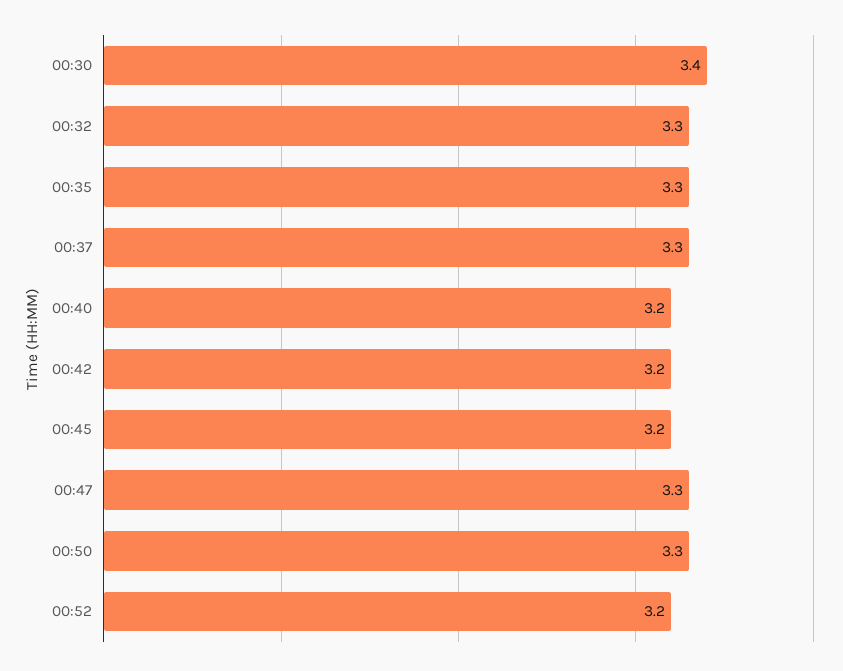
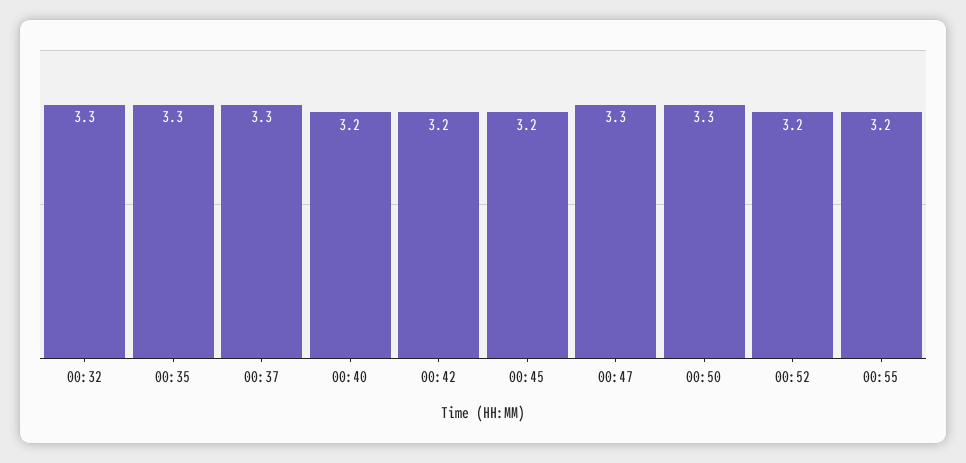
00:30: 3.4 -> none
00:55: none -> 3.2

